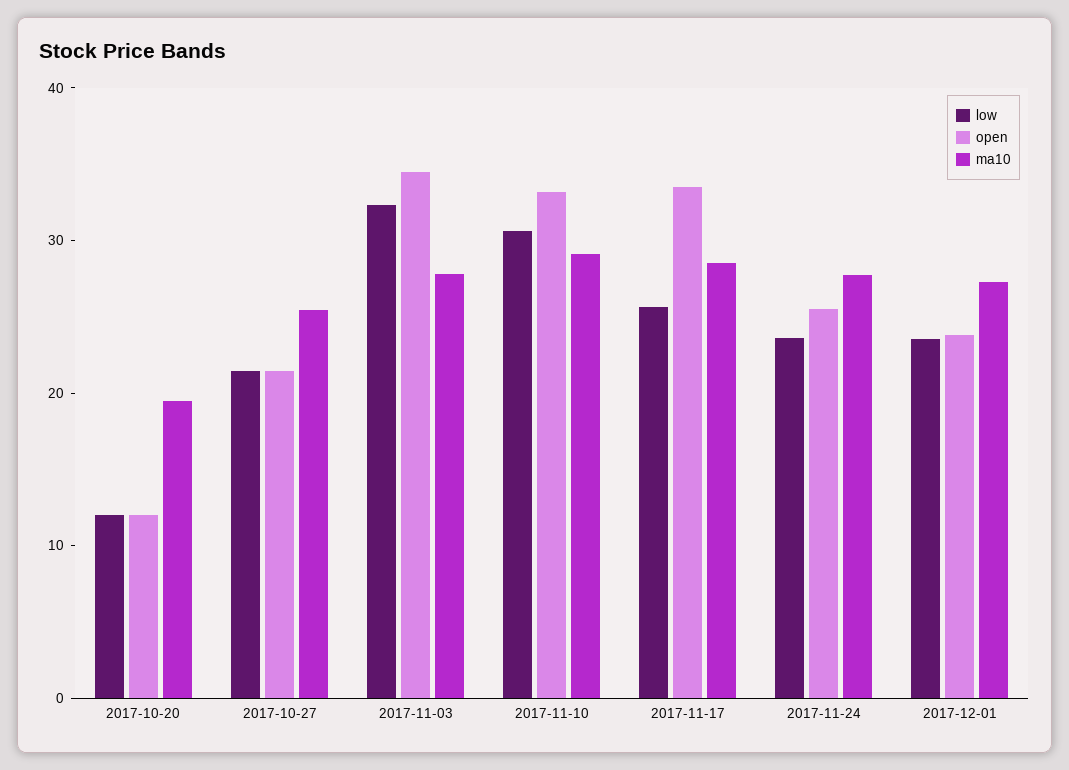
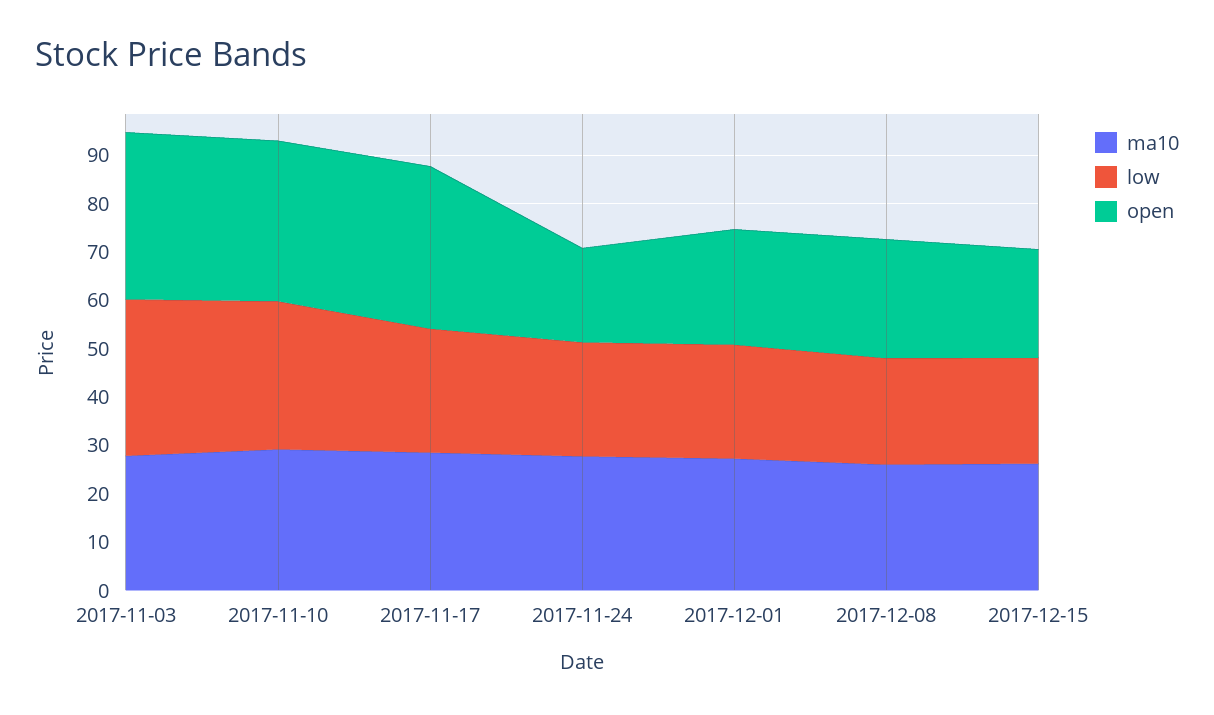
low, 2017-10-20: 12 -> none
open, 2017-10-20: 12 -> none
ma10, 2017-10-20: 20 -> none
low, 2017-10-27: 22 -> none
open, 2017-10-27: 22 -> none
ma10, 2017-10-27: 26 -> none
open, 2017-11-24: 26 -> 20
ma10, 2017-12-08: none -> 26
low, 2017-12-08: none -> 22
open, 2017-12-08: none -> 24
ma10, 2017-12-15: none -> 26
low, 2017-12-15: none -> 22
open, 2017-12-15: none -> 22

